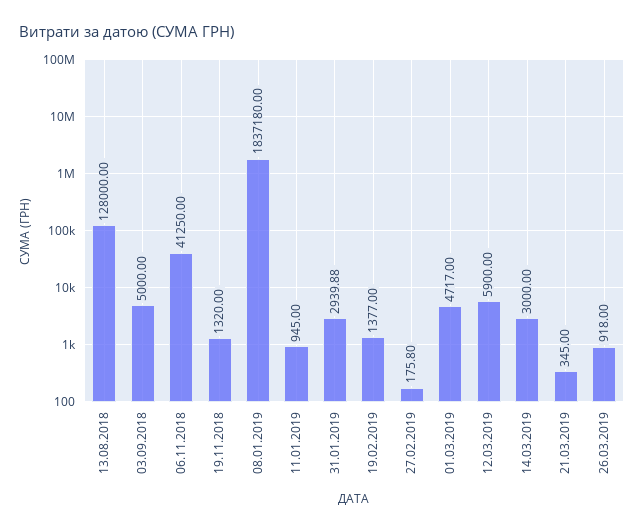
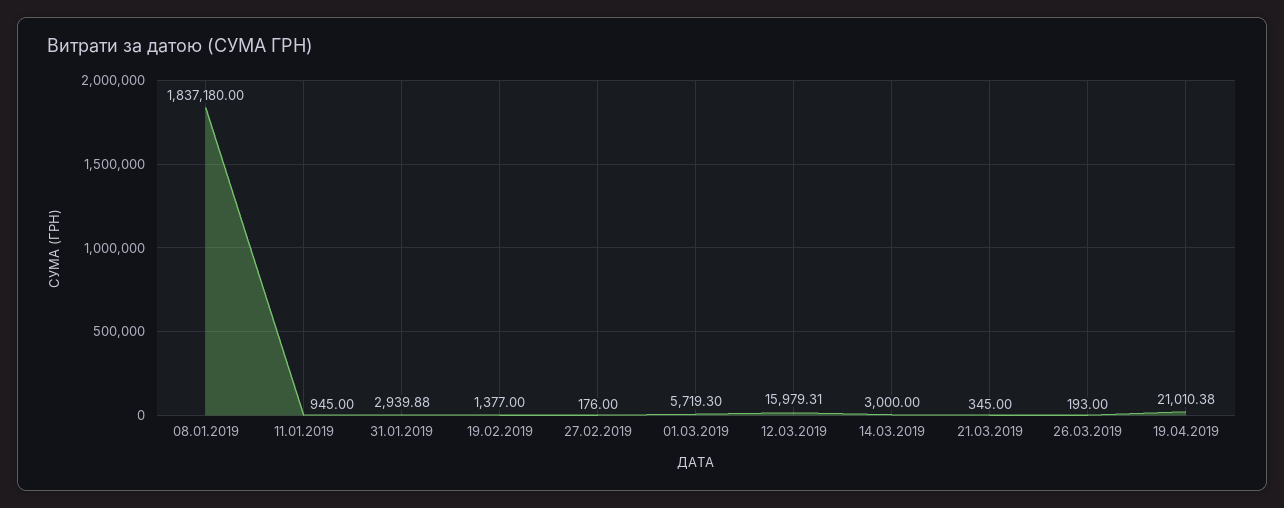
13.08.2018: 128000 -> none
03.09.2018: 5000 -> none
06.11.2018: 41250 -> none
19.11.2018: 1320 -> none
27.02.2019: 175.8 -> 176
01.03.2019: 4717 -> 5719.3
12.03.2019: 5900 -> 15979.31
26.03.2019: 918 -> 193
19.04.2019: none -> 21010.38

